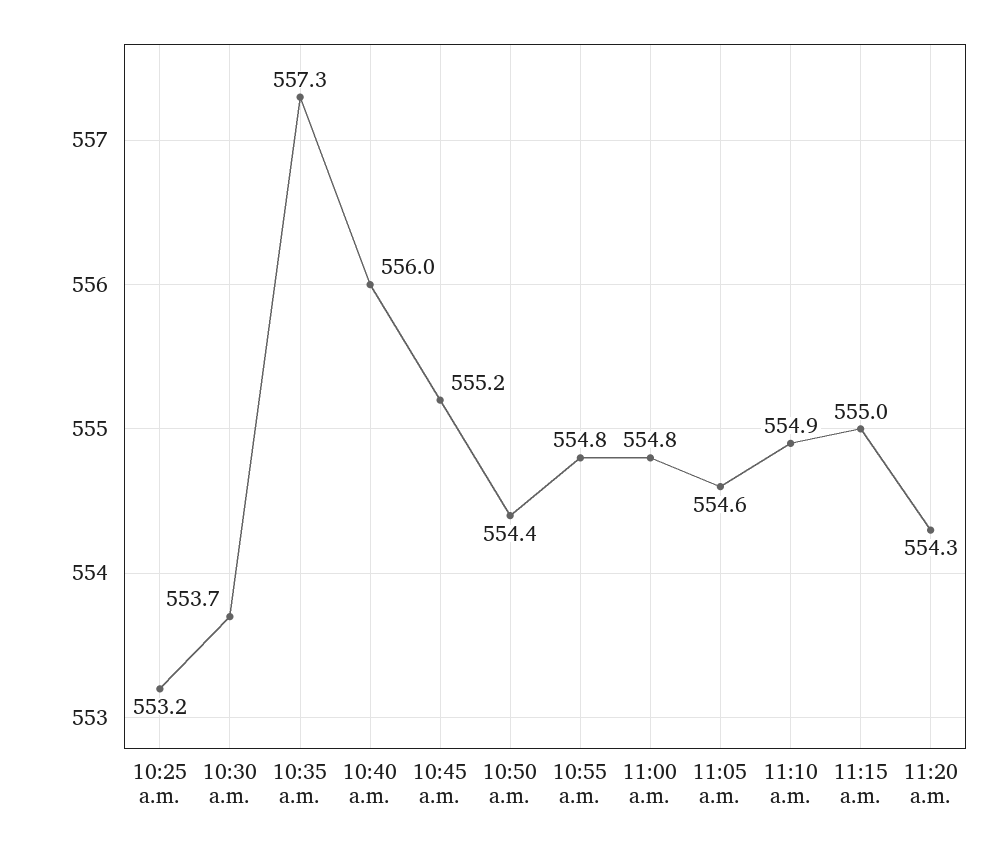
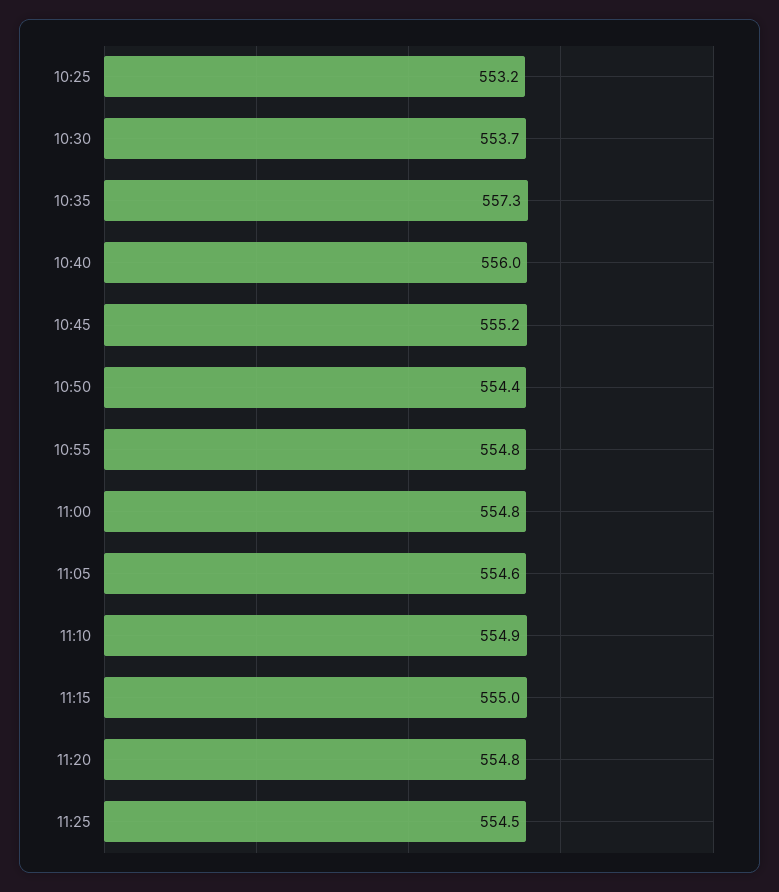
11:20 a.m.: 554.3 -> 554.8
11:25: none -> 554.5

